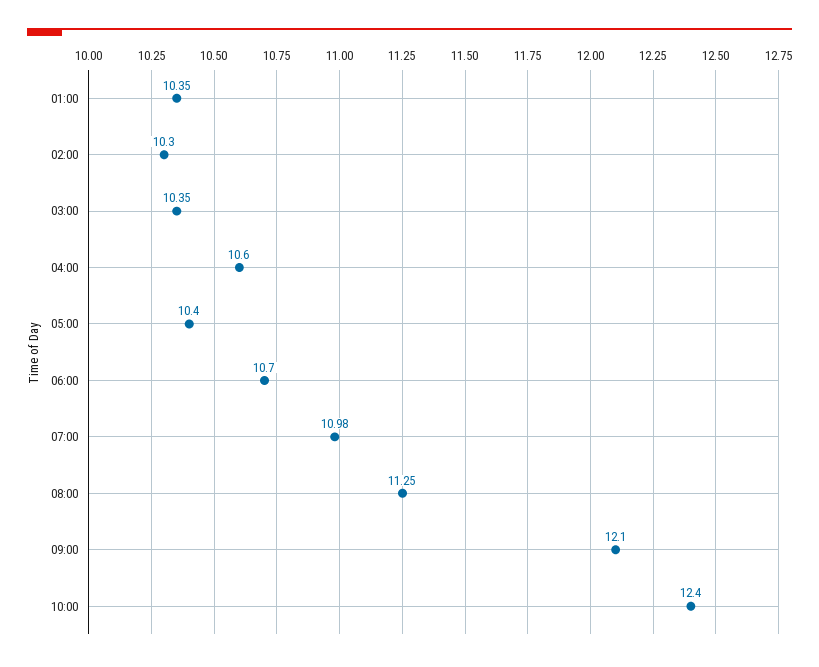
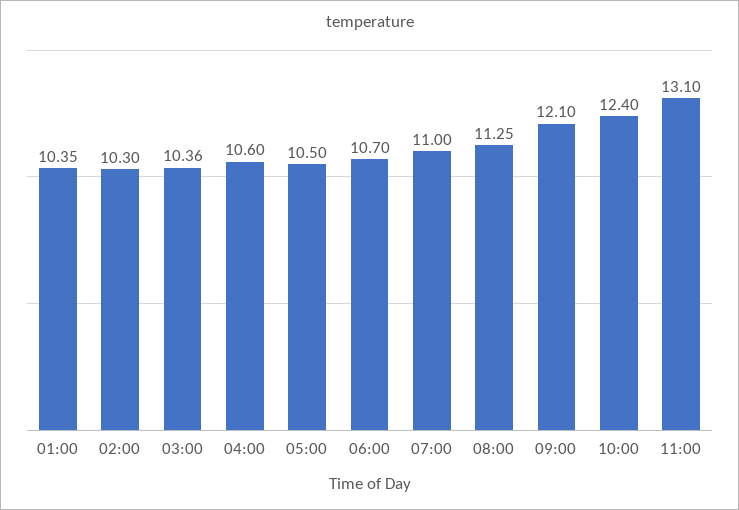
03:00: 10.35 -> 10.36
05:00: 10.4 -> 10.5
07:00: 10.98 -> 11
11:00: none -> 13.1

